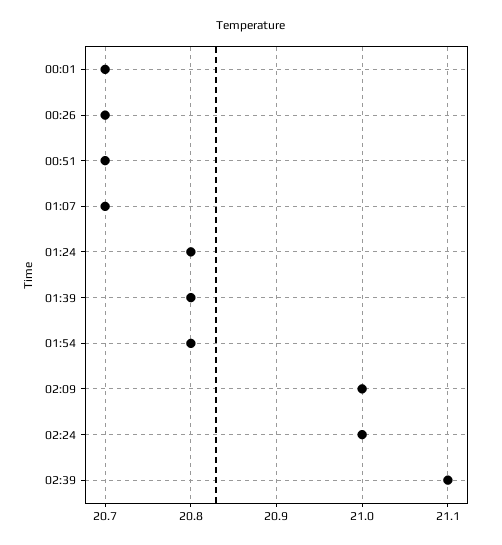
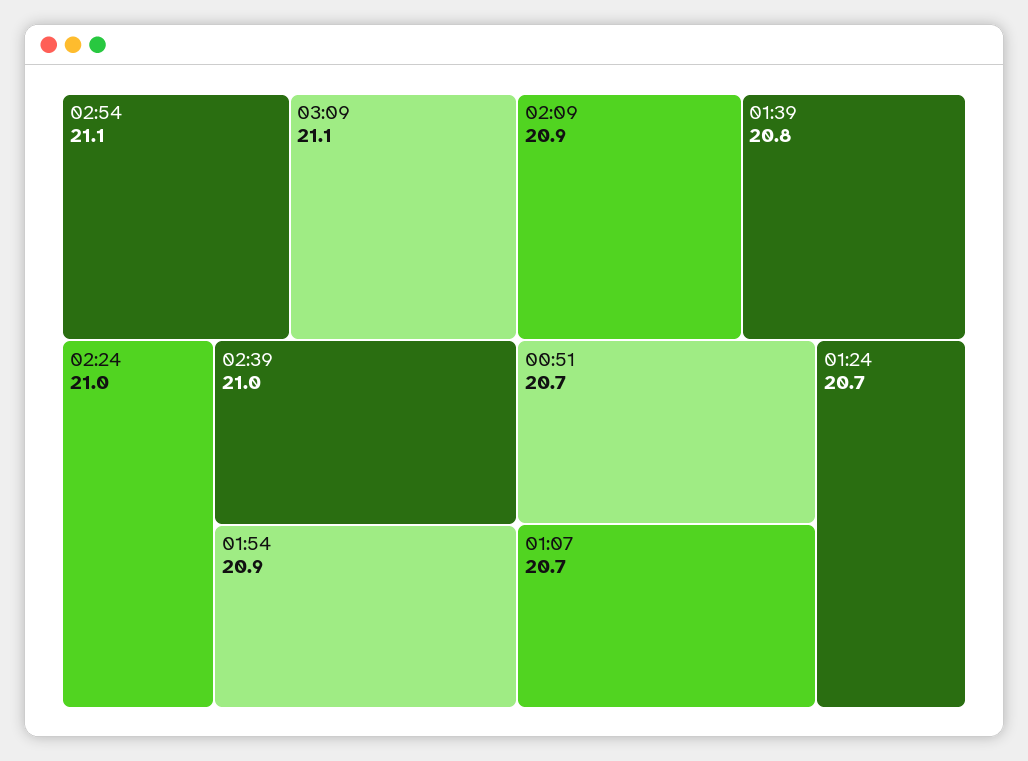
00:01: 20.7 -> none
00:26: 20.7 -> none
01:24: 20.8 -> 20.7
01:54: 20.8 -> 20.9
02:09: 21 -> 20.9
02:39: 21.1 -> 21
02:54: none -> 21.1
03:09: none -> 21.1

